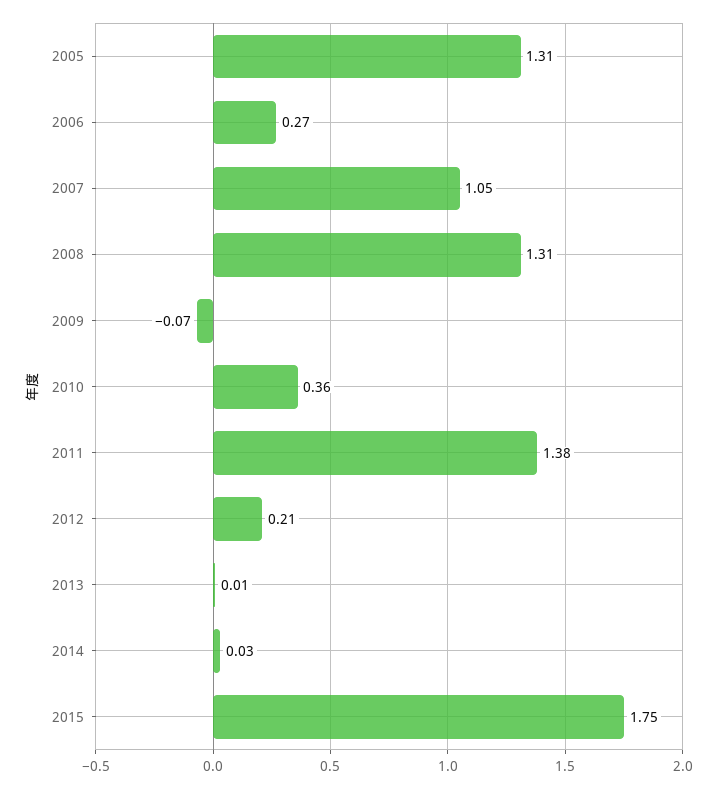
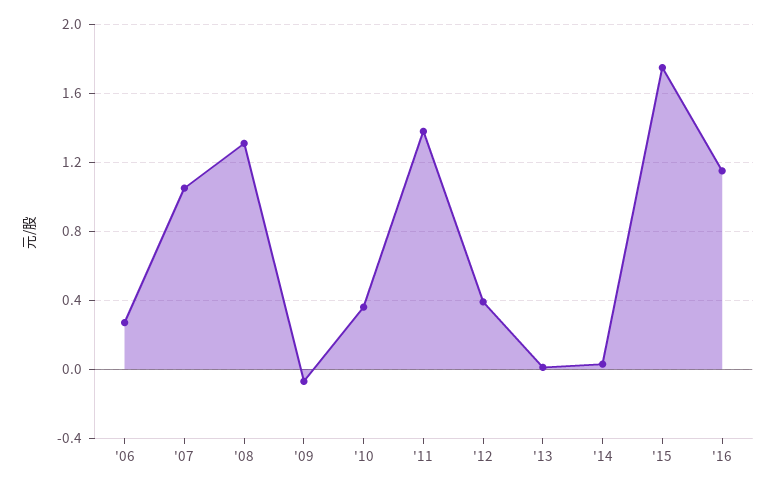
2005: 1.31 -> none
2012: 0.21 -> 0.4
'16: none -> 1.15

